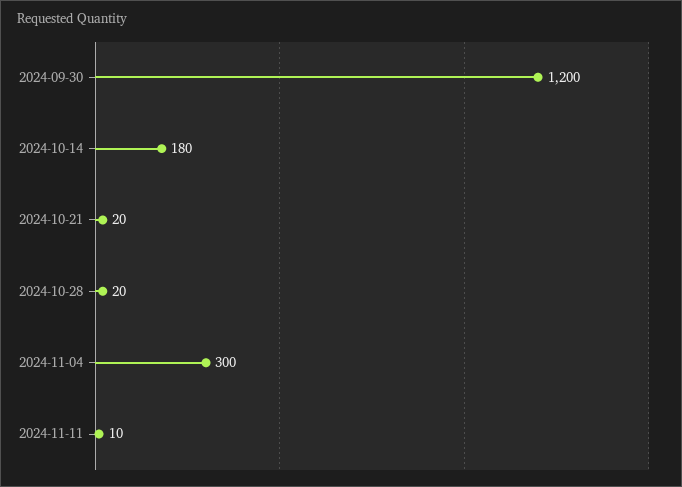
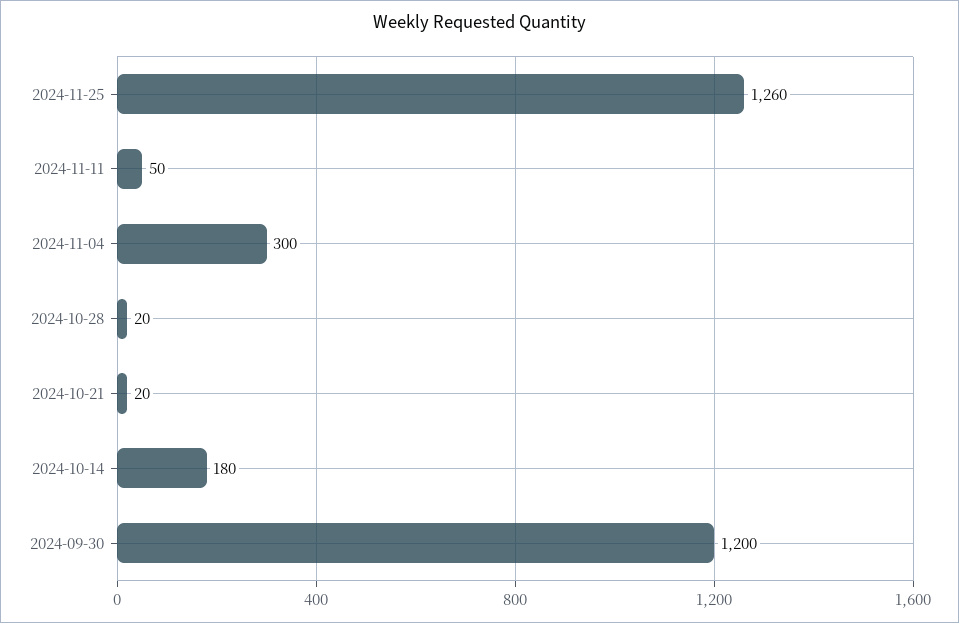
2024-11-11: 10 -> 50
2024-11-25: none -> 1260

